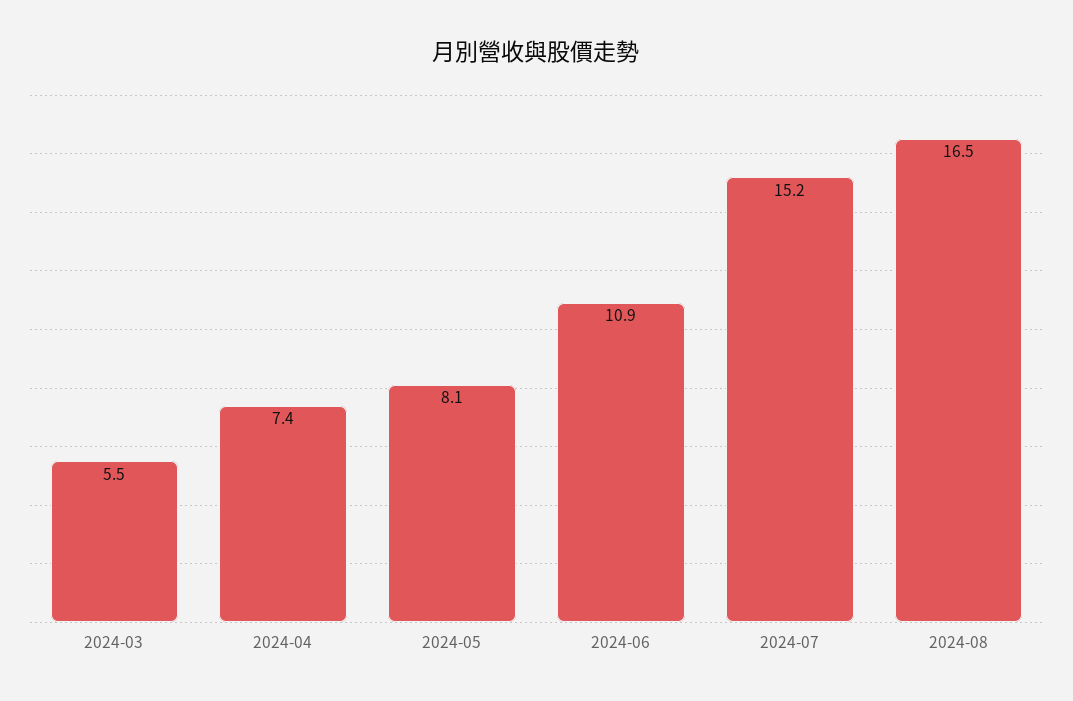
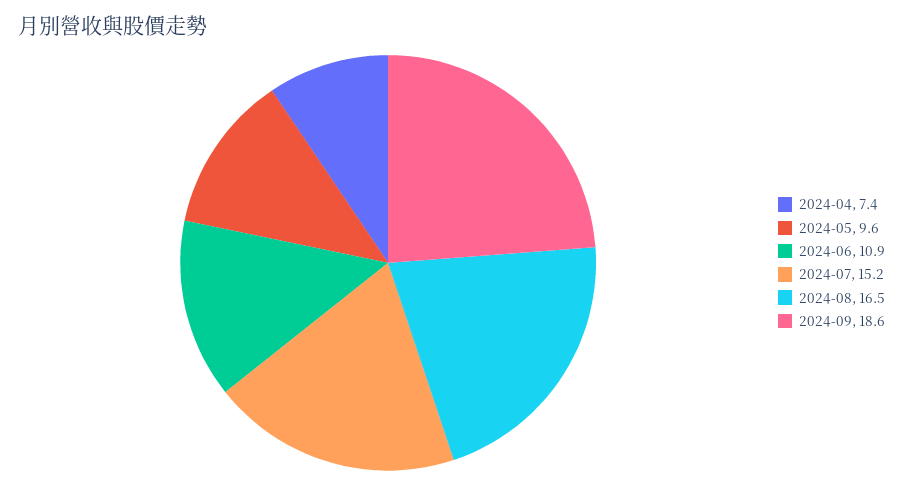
2024-03: 5.5 -> none
2024-05: 8.1 -> 9.6
2024-09: none -> 18.6

